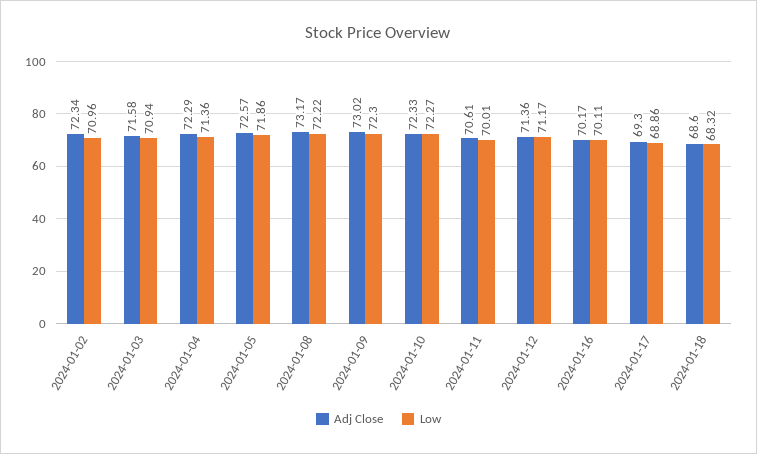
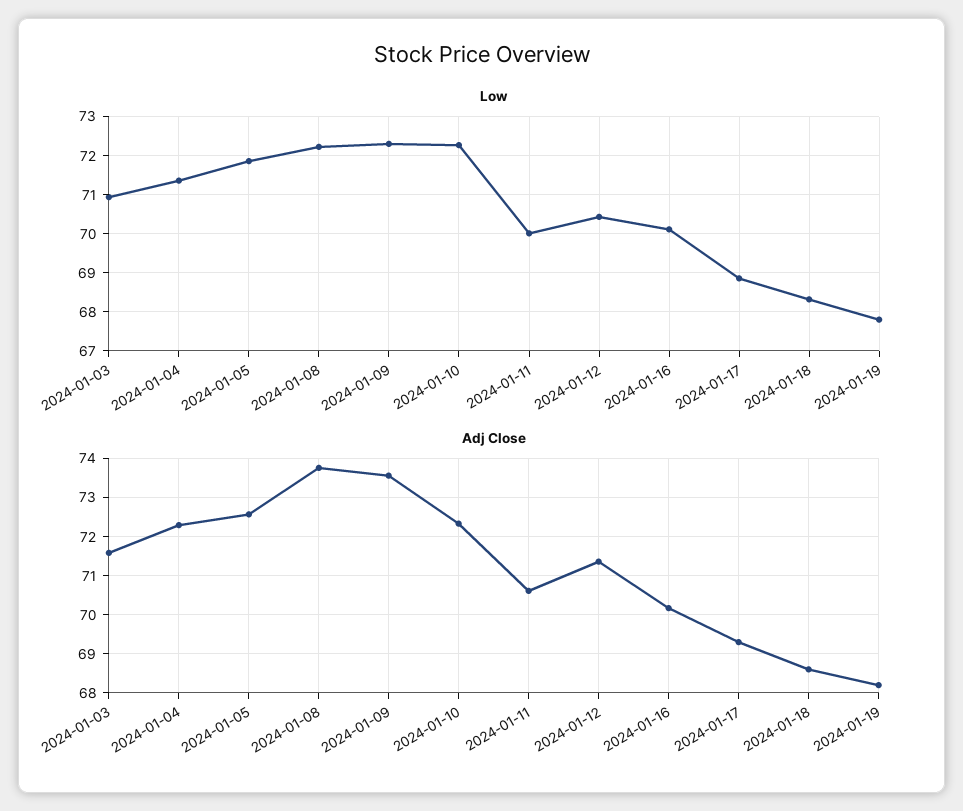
Adj Close, 2024-01-02: 72.34 -> none
Low, 2024-01-02: 70.96 -> none
Adj Close, 2024-01-08: 73.17 -> 73.8
Adj Close, 2024-01-09: 73.02 -> 73.6
Low, 2024-01-12: 71.17 -> 70.4
Low, 2024-01-19: none -> 67.8
Adj Close, 2024-01-19: none -> 68.2

